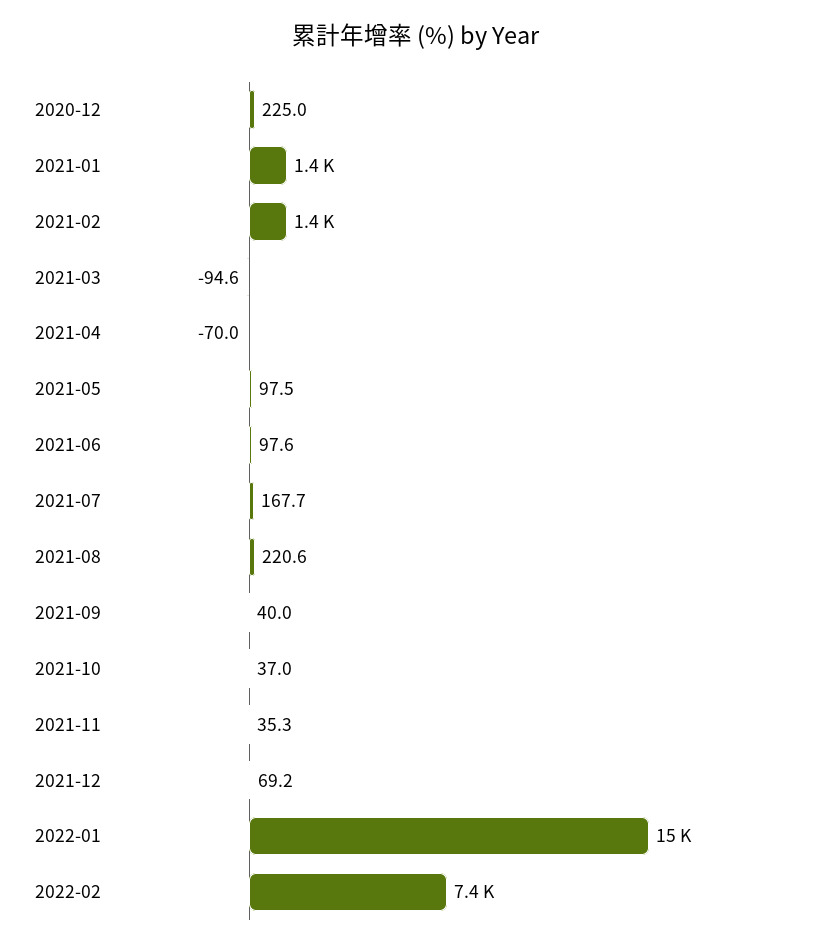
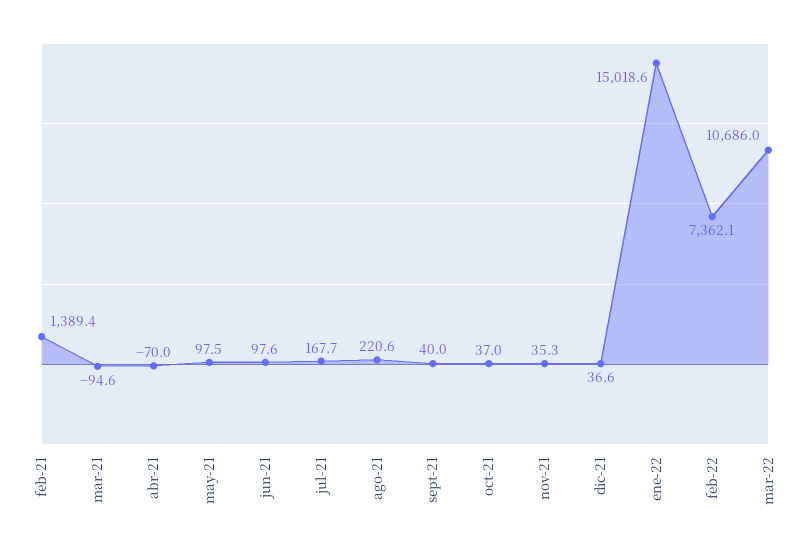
2020-12: 225 -> none
2021-01: 1400 -> none
2021-12: 69.2 -> 36.6
mar-22: none -> 10686

